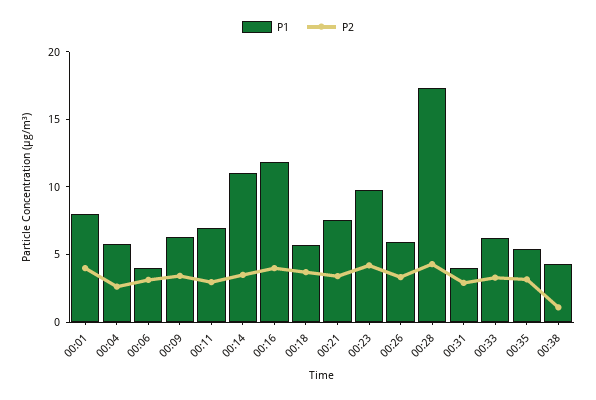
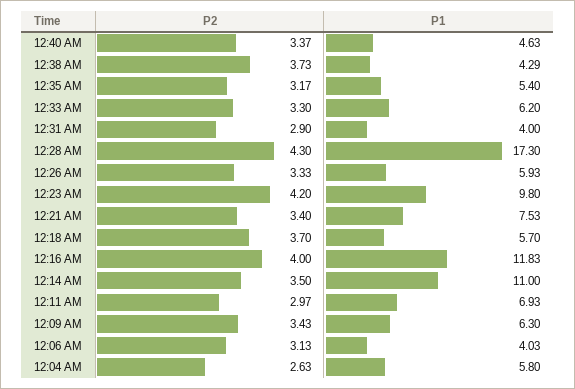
P1, 00:01: 8 -> none
P2, 00:01: 4 -> none
P2, 00:38: 1 -> 3.73
P2, 12:40 AM: none -> 3.37
P1, 12:40 AM: none -> 4.63

